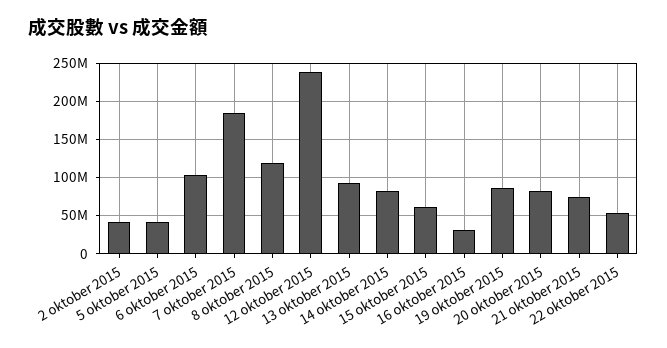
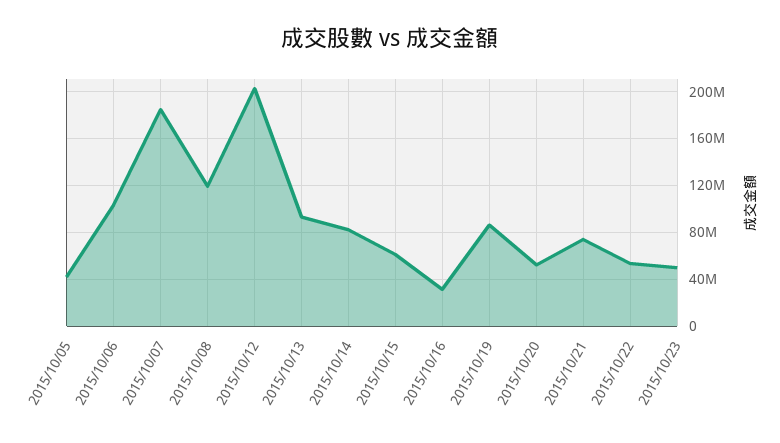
2 oktober 2015: 40000000 -> none
12 oktober 2015: 240000000 -> 200000000
20 oktober 2015: 80000000 -> 50000000
2015/10/23: none -> 50000000

